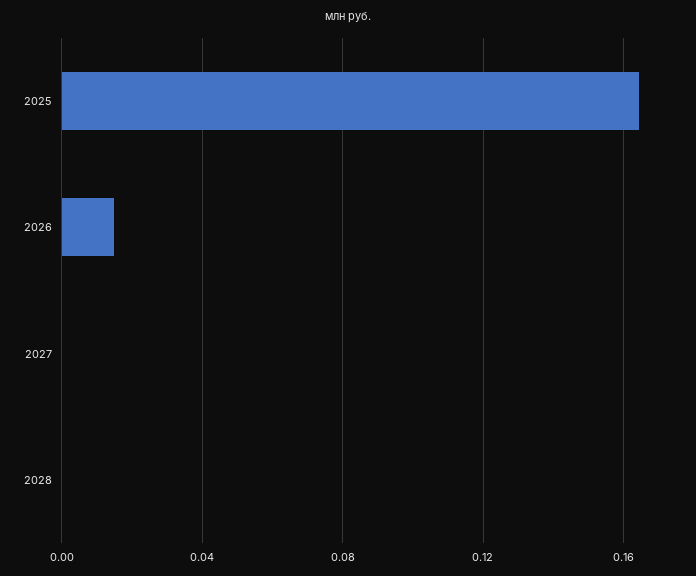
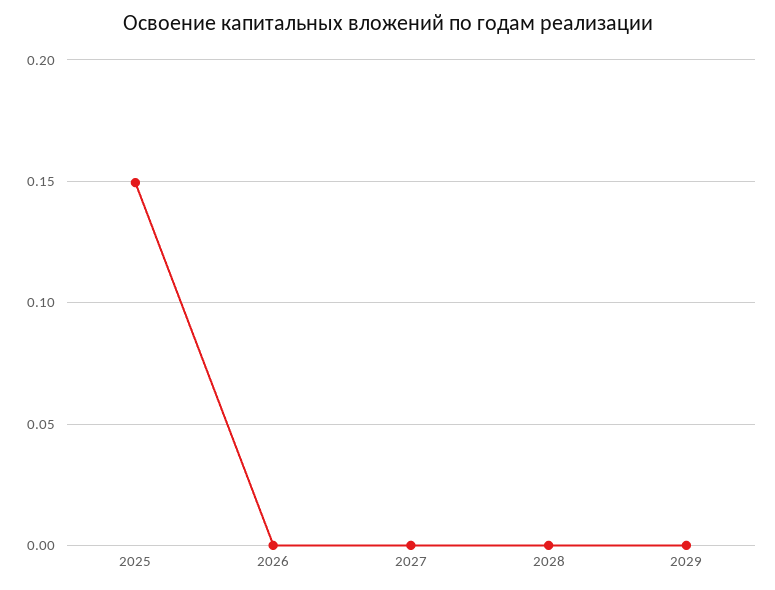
2025: 0.165 -> 0.15
2026: 0.015 -> 0
2029: none -> 0

